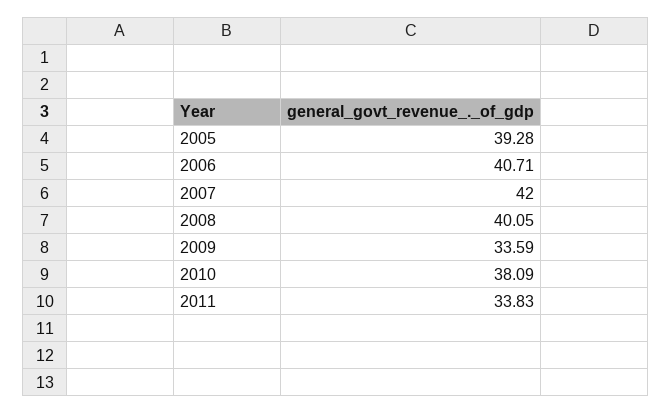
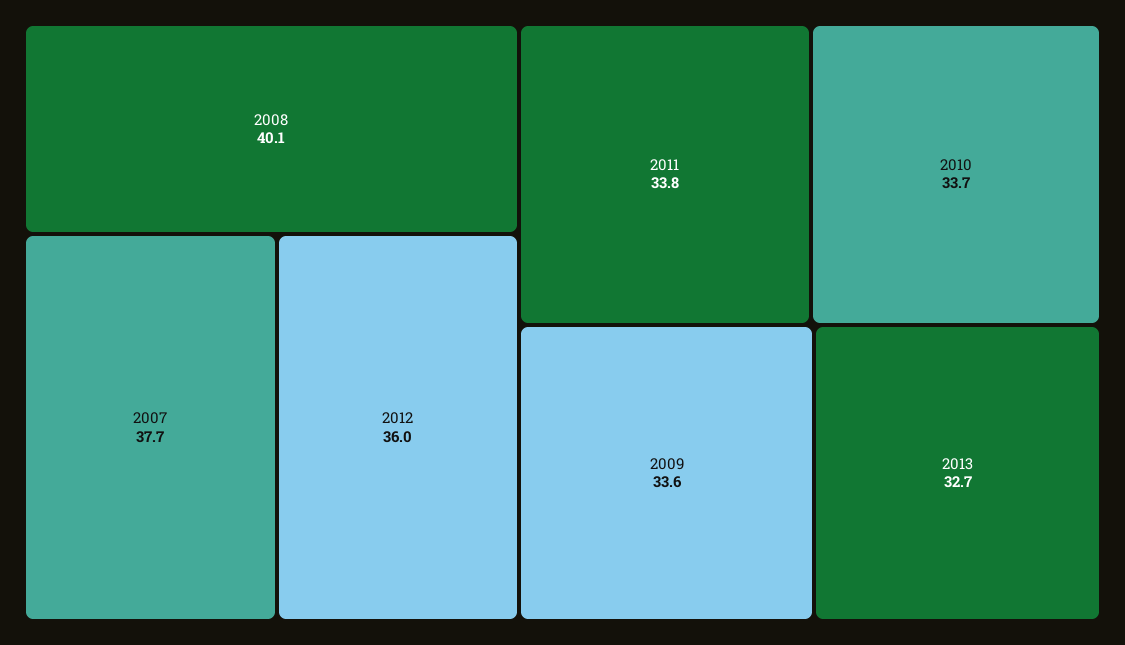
2005: 39.28 -> none
2006: 40.71 -> none
2007: 42 -> 37.7
2010: 38.09 -> 33.7
2012: none -> 36
2013: none -> 32.7

